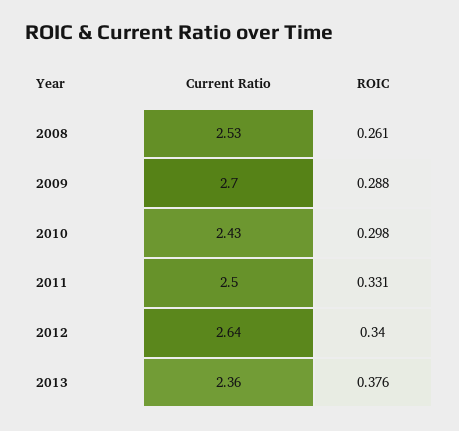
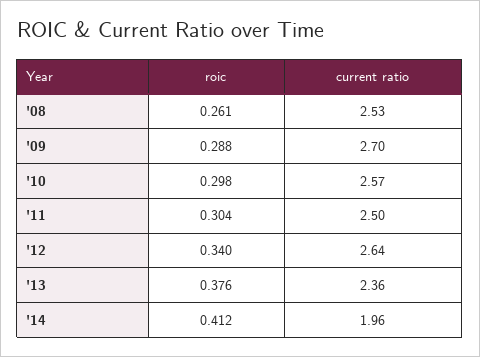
Current Ratio, 2010: 2.43 -> 2.57
ROIC, 2011: 0.331 -> 0.304
ROIC, '14: none -> 0.412
Current Ratio, '14: none -> 1.96

